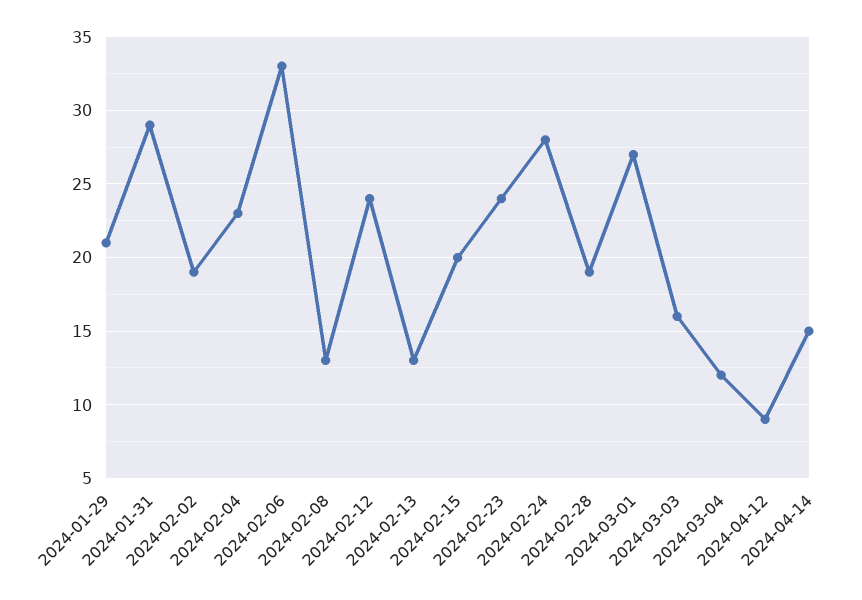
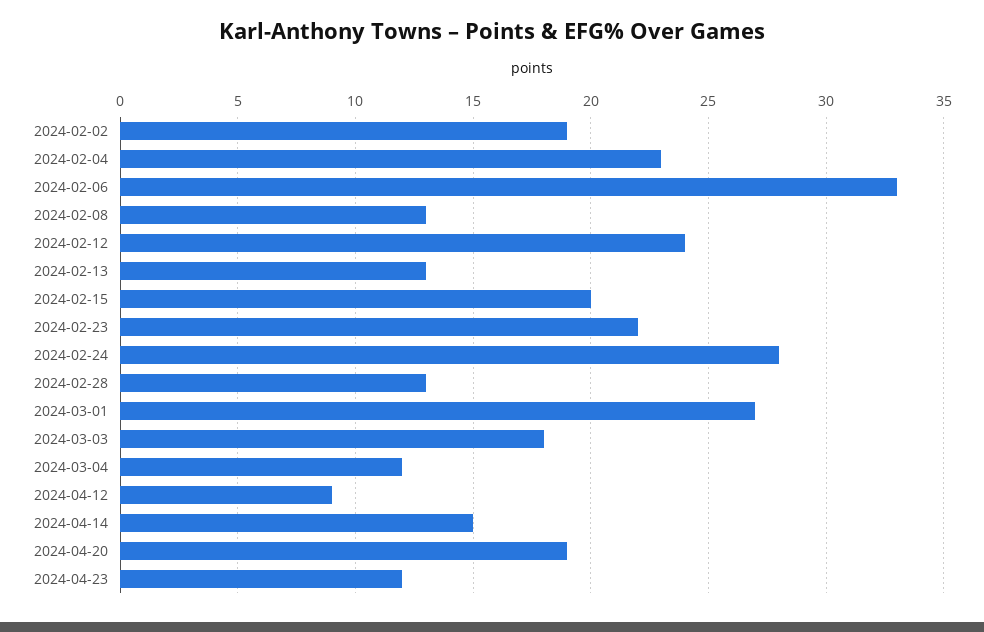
2024-01-29: 21 -> none
2024-01-31: 29 -> none
2024-02-23: 24 -> 22
2024-02-28: 19 -> 13
2024-03-03: 16 -> 18
2024-04-20: none -> 19
2024-04-23: none -> 12

